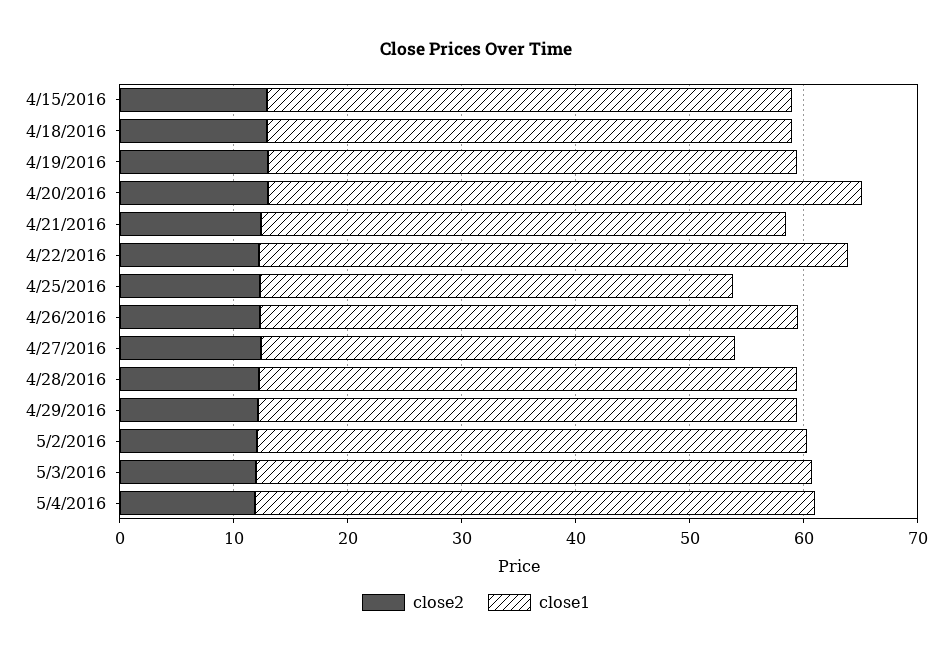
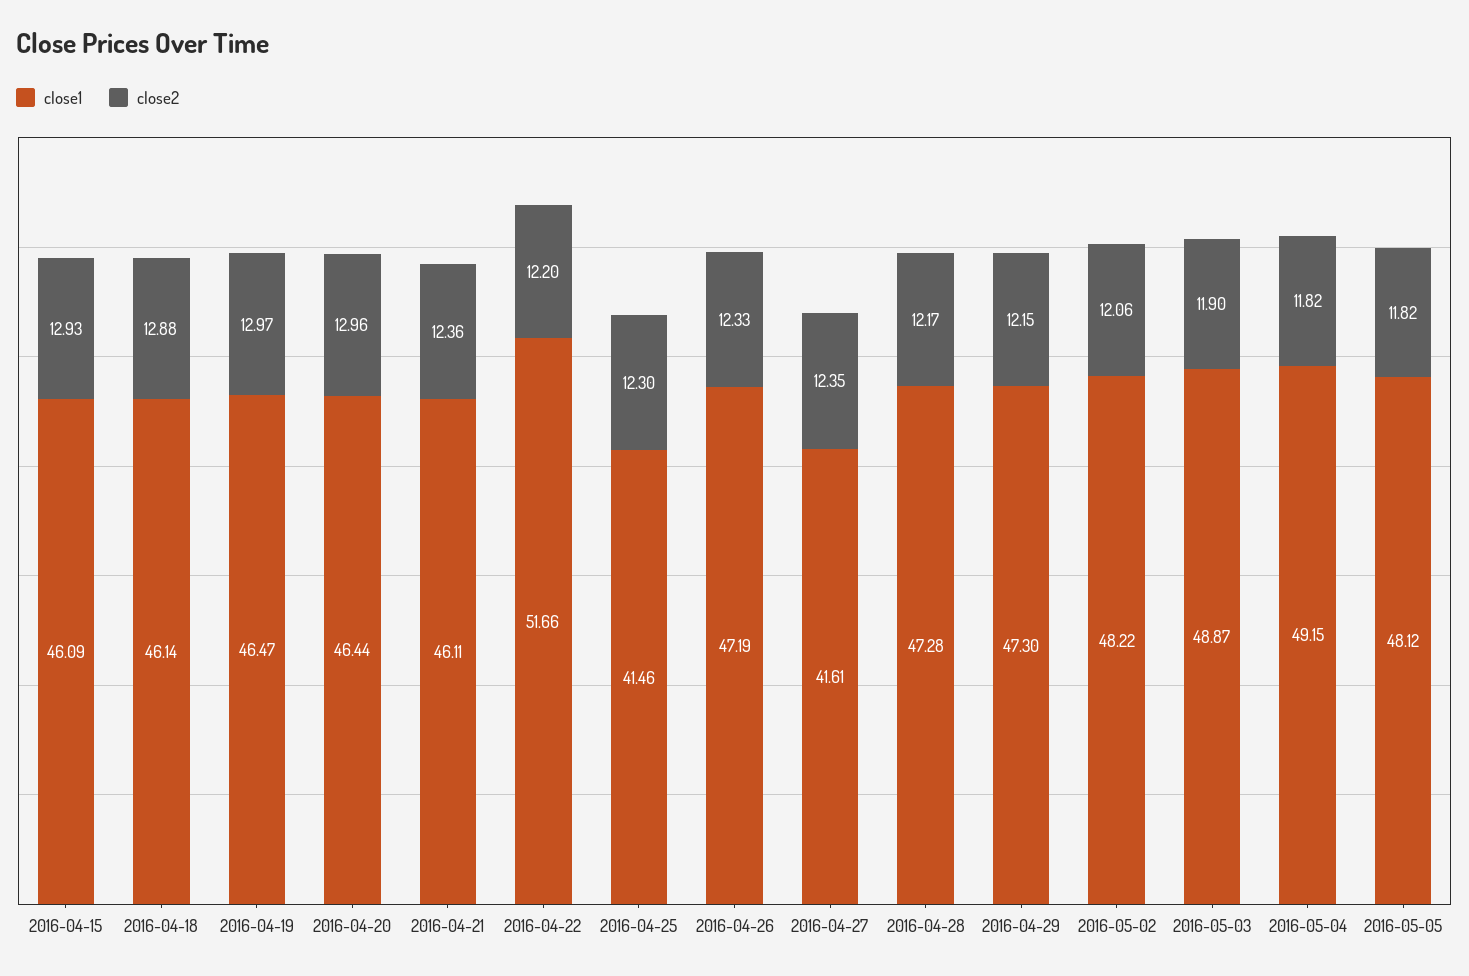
close1, 4/20/2016: 52 -> 46.44
close1, 2016-05-05: none -> 48.12
close2, 2016-05-05: none -> 11.82

